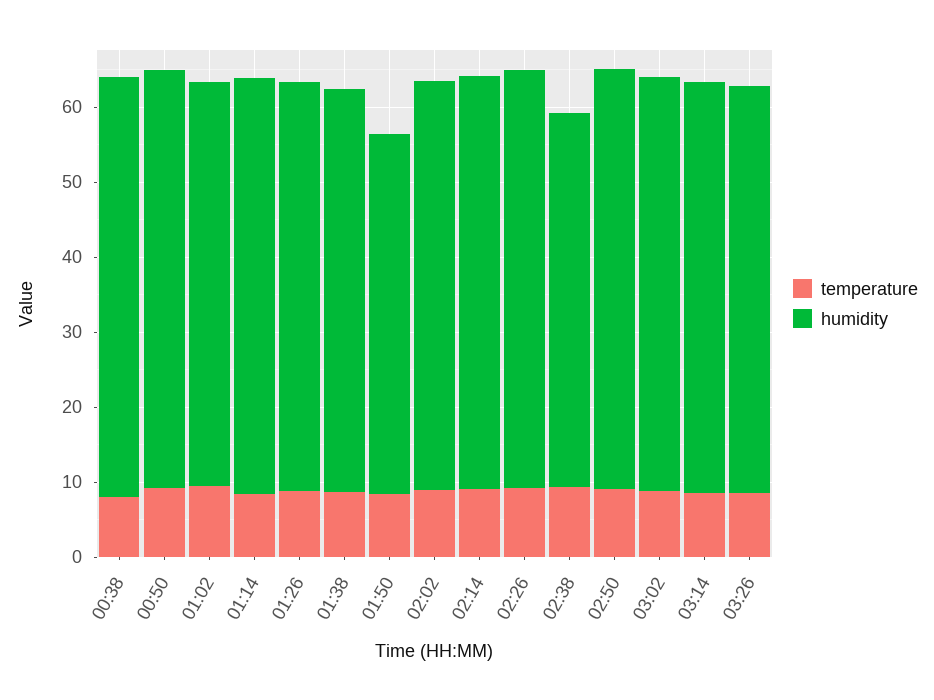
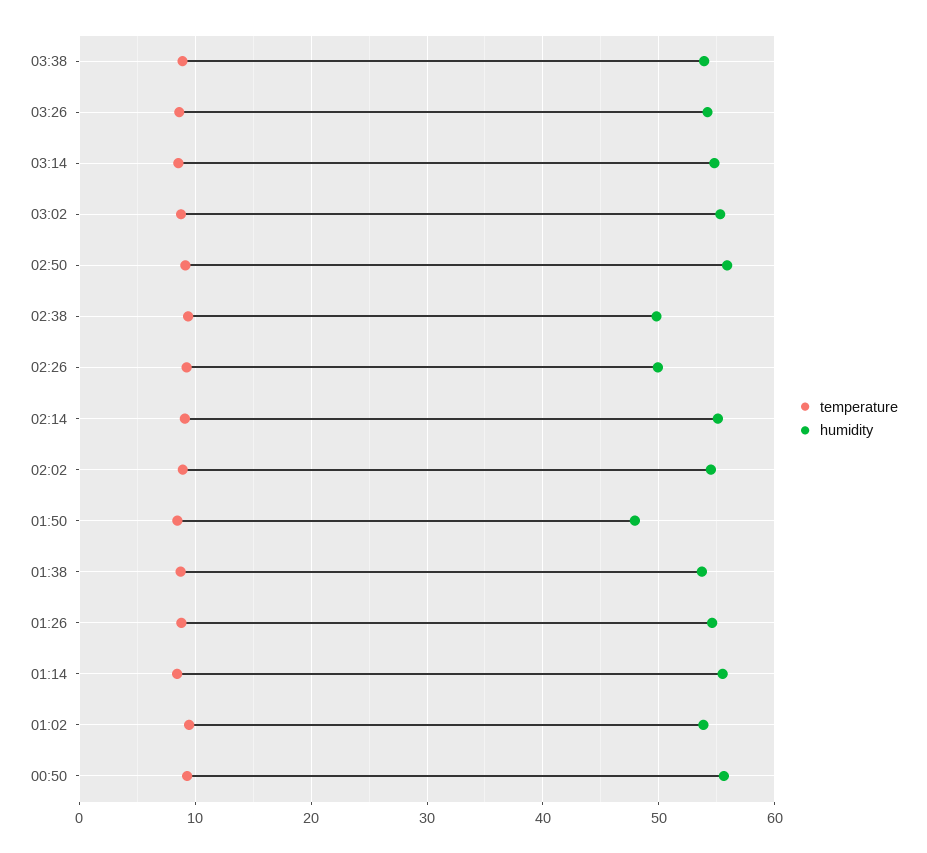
temperature, 00:38: 8 -> none
humidity, 00:38: 56 -> none
humidity, 02:26: 56 -> 50
temperature, 03:38: none -> 9
humidity, 03:38: none -> 54

